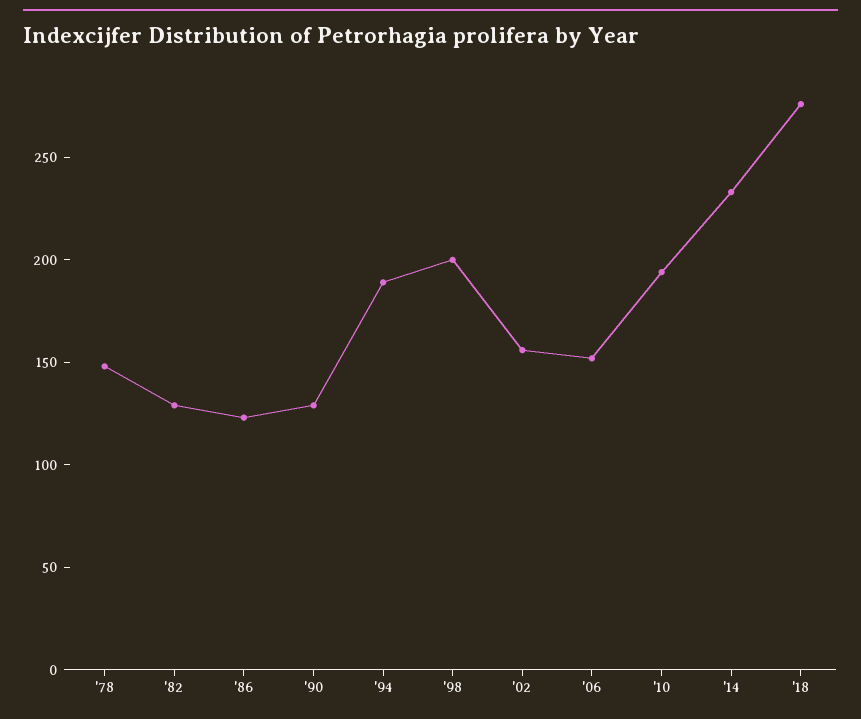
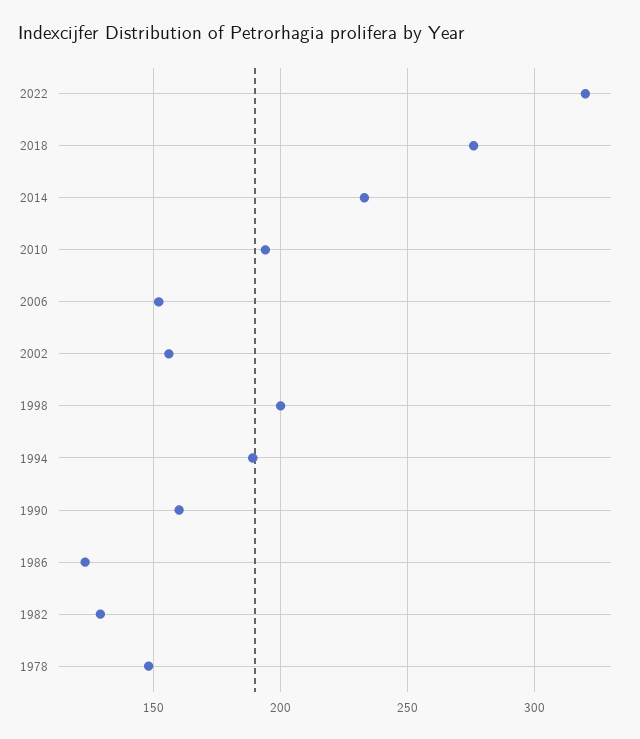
'90: 130 -> 160
2022: none -> 320

